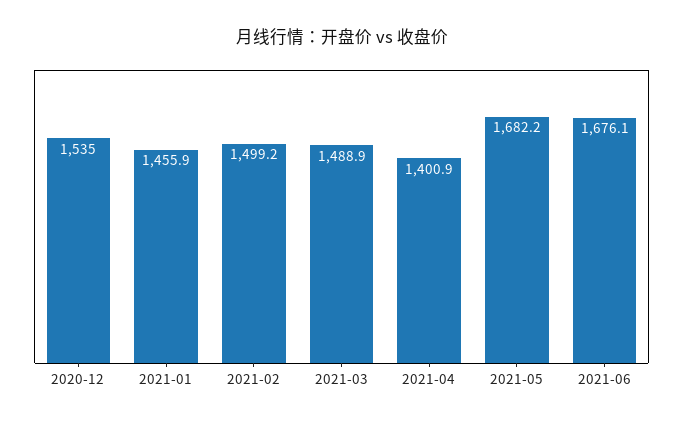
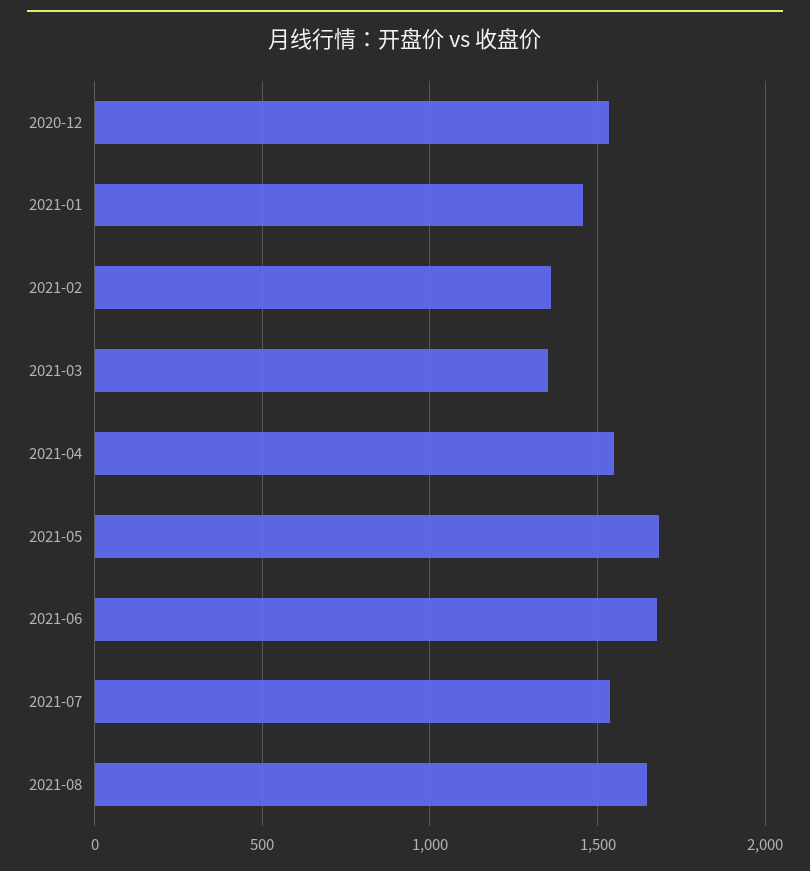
2021-02: 1499.2 -> 1350
2021-03: 1488.9 -> 1350
2021-04: 1400.9 -> 1550
2021-07: none -> 1550
2021-08: none -> 1650

